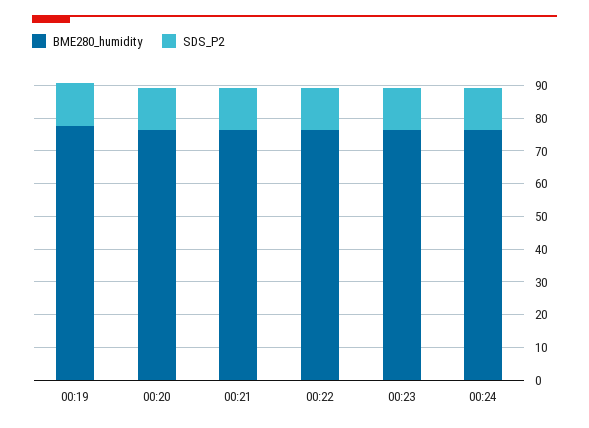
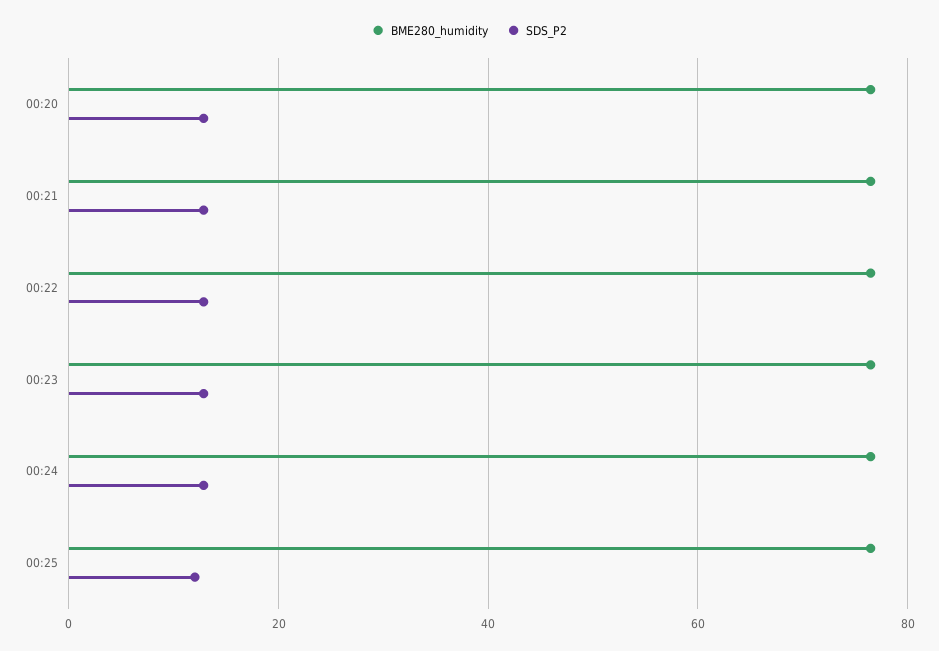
BME280_humidity, 00:19: 77.5 -> none
SDS_P2, 00:19: 12.5 -> none
BME280_humidity, 00:25: none -> 76
SDS_P2, 00:25: none -> 12

